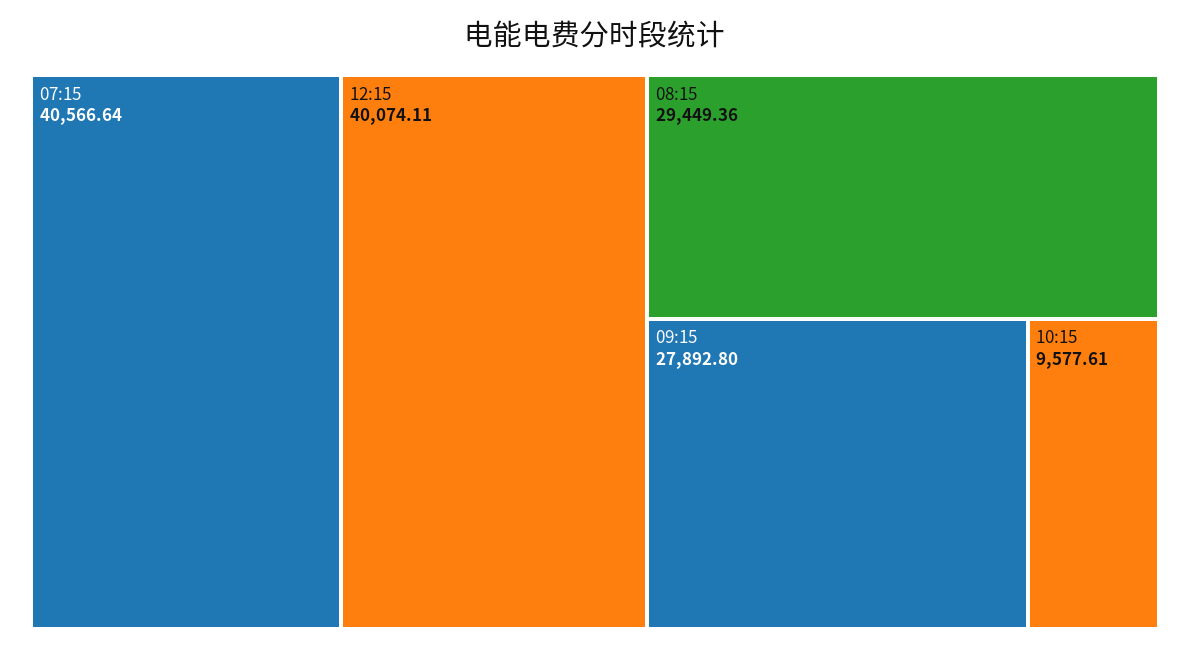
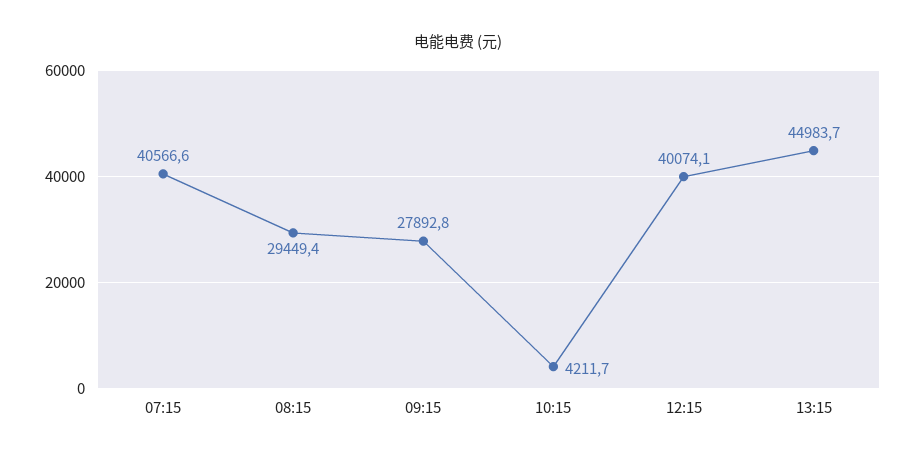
10:15: 9577.61 -> 4211.7
13:15: none -> 44983.7

